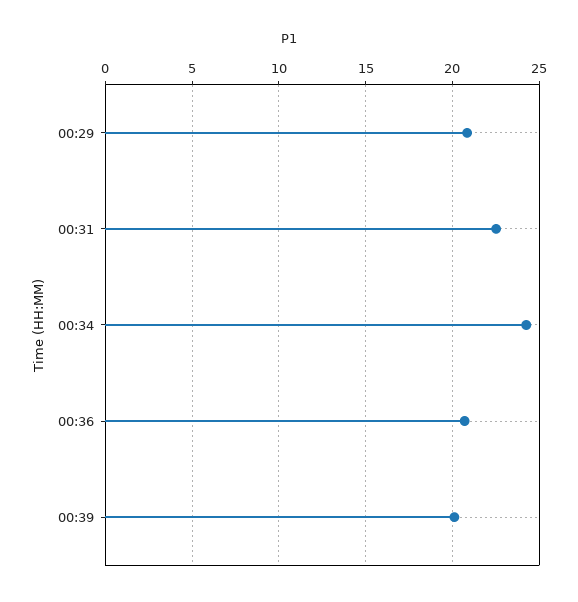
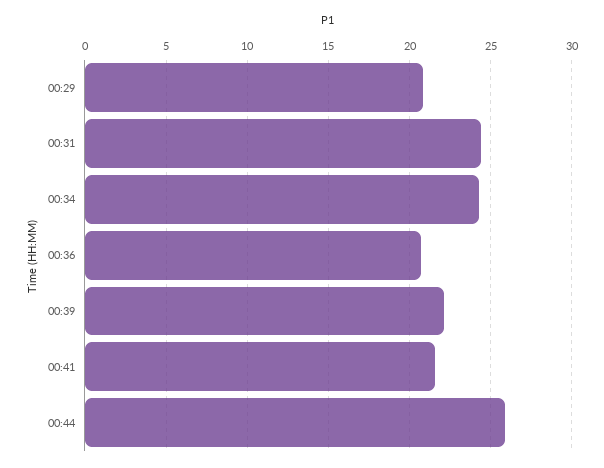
00:31: 22.5 -> 24.5
00:39: 20 -> 22
00:41: none -> 21.5
00:44: none -> 26

